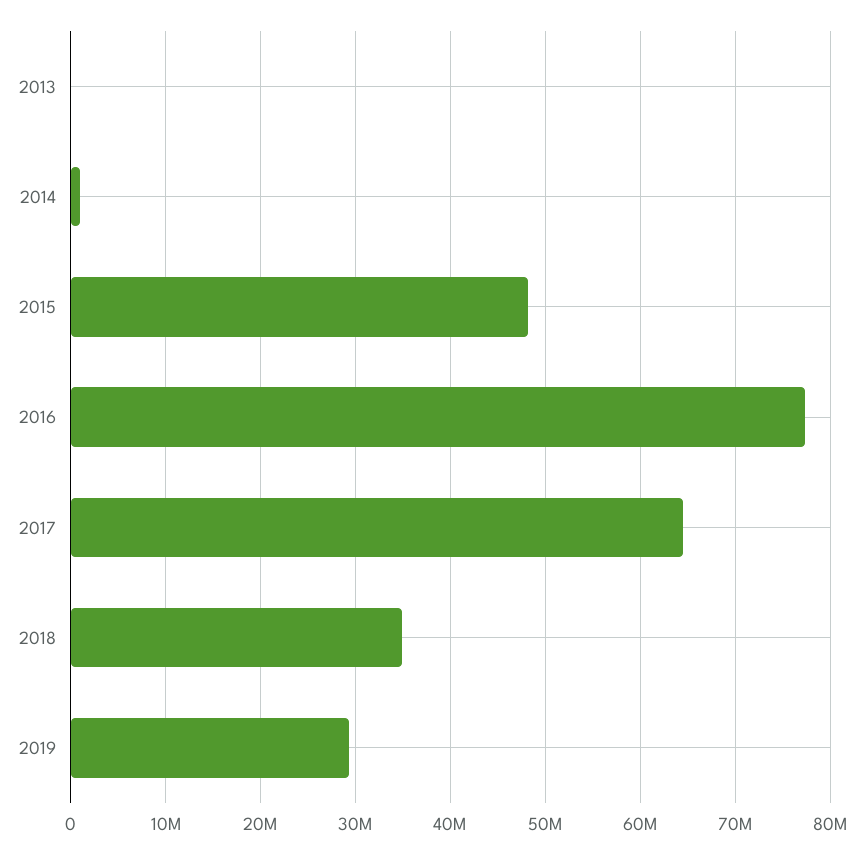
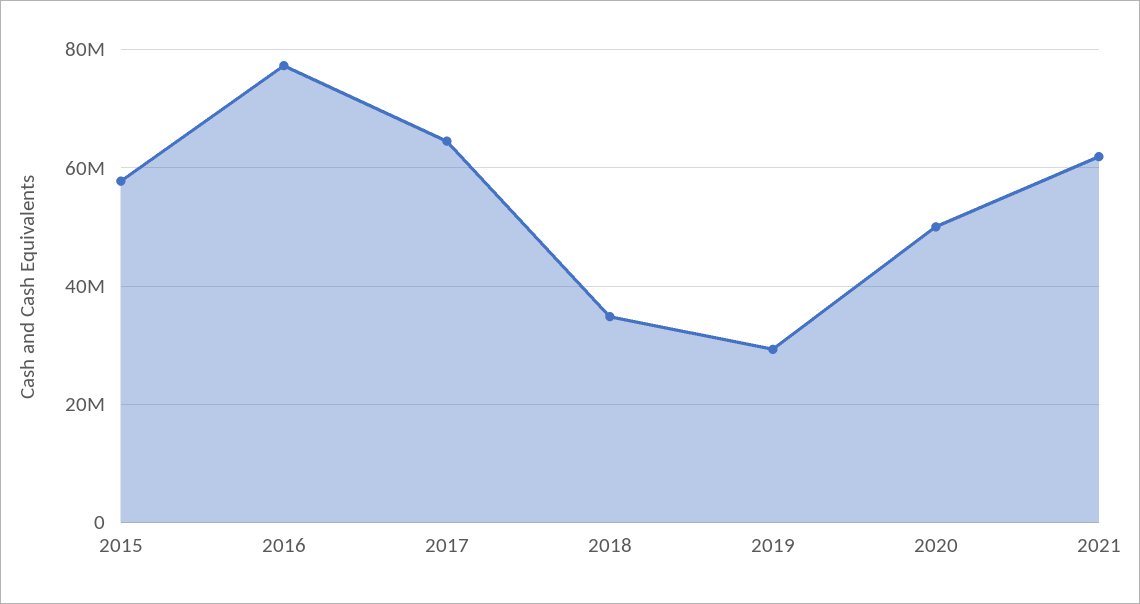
2013: 0 -> none
2014: 1000000 -> none
2015: 48000000 -> 58000000
2020: none -> 50000000
2021: none -> 62000000

